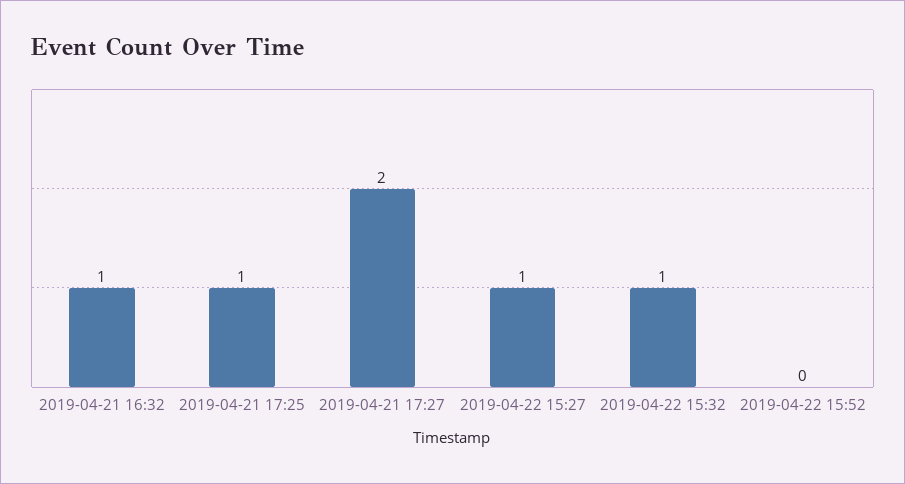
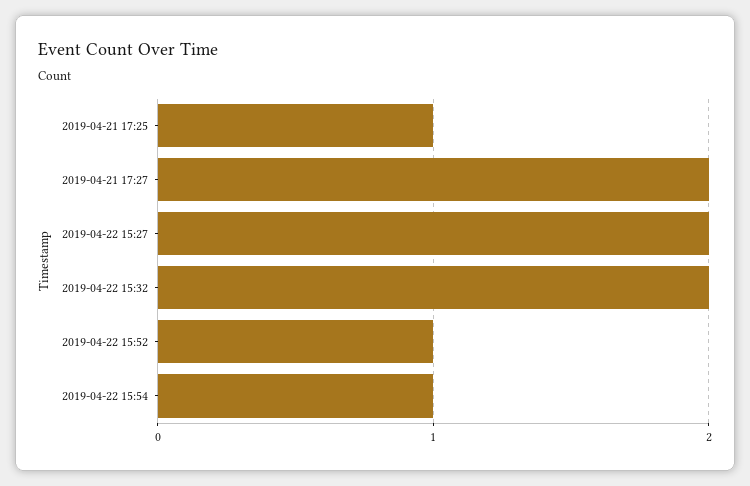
2019-04-21 16:32: 1 -> none
2019-04-22 15:27: 1 -> 2
2019-04-22 15:32: 1 -> 2
2019-04-22 15:52: 0 -> 1
2019-04-22 15:54: none -> 1

